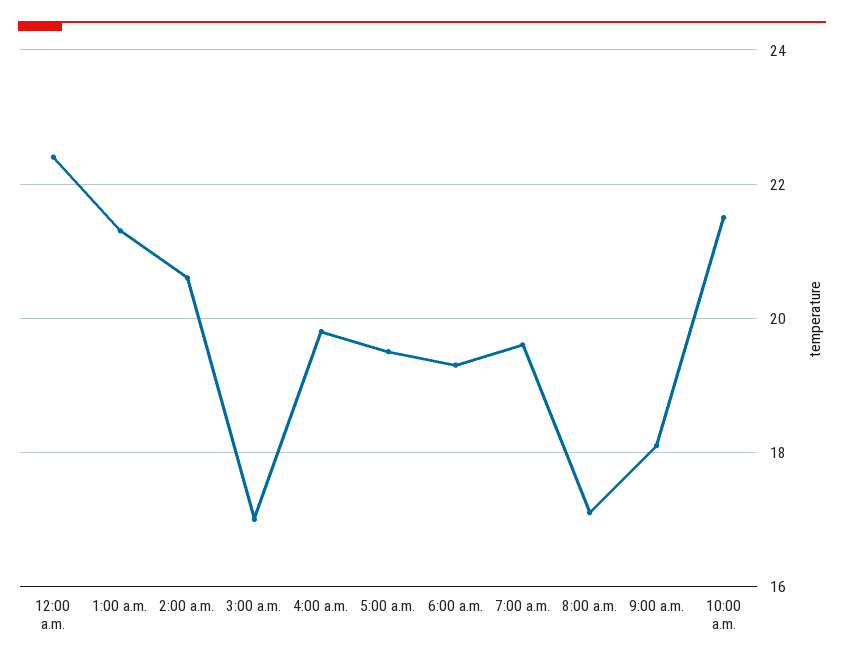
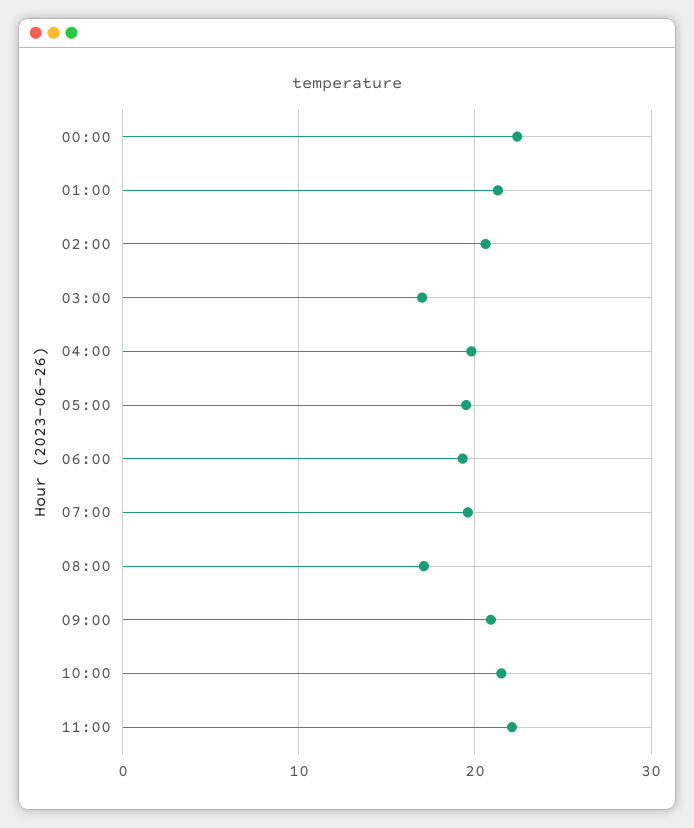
9:00 a.m.: 18 -> 21
11:00: none -> 22

